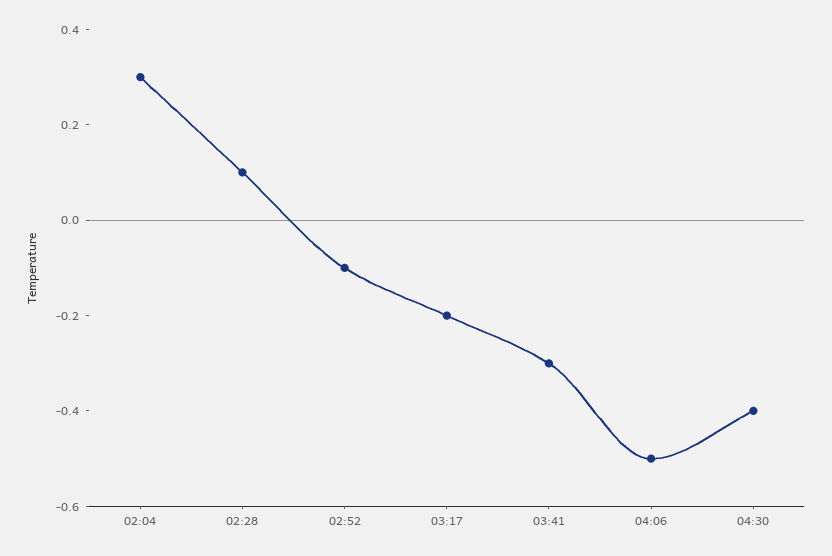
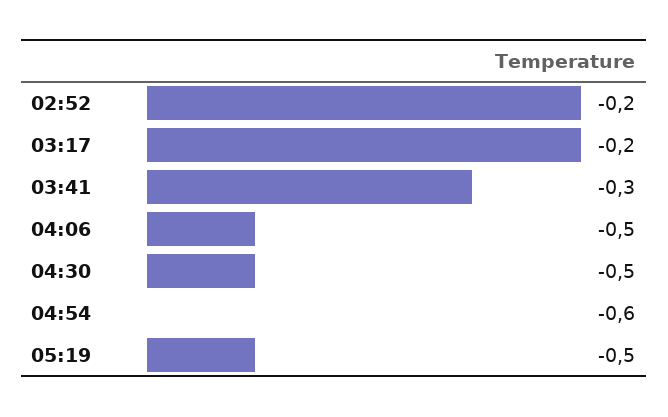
02:04: 0.3 -> none
02:28: 0.1 -> none
02:52: -0.1 -> -0.2
04:30: -0.4 -> -0.5
04:54: none -> -0.6
05:19: none -> -0.5

